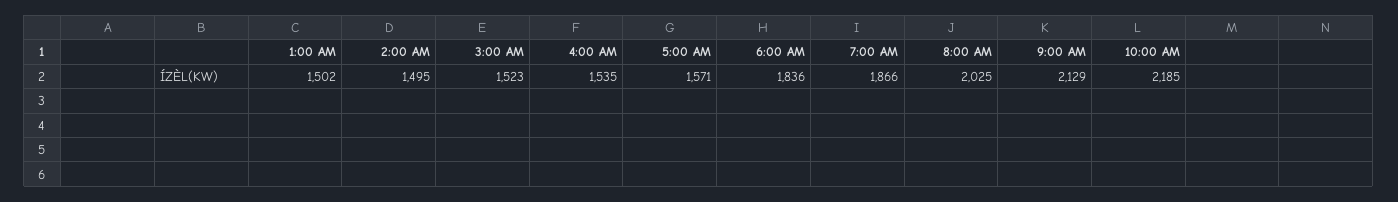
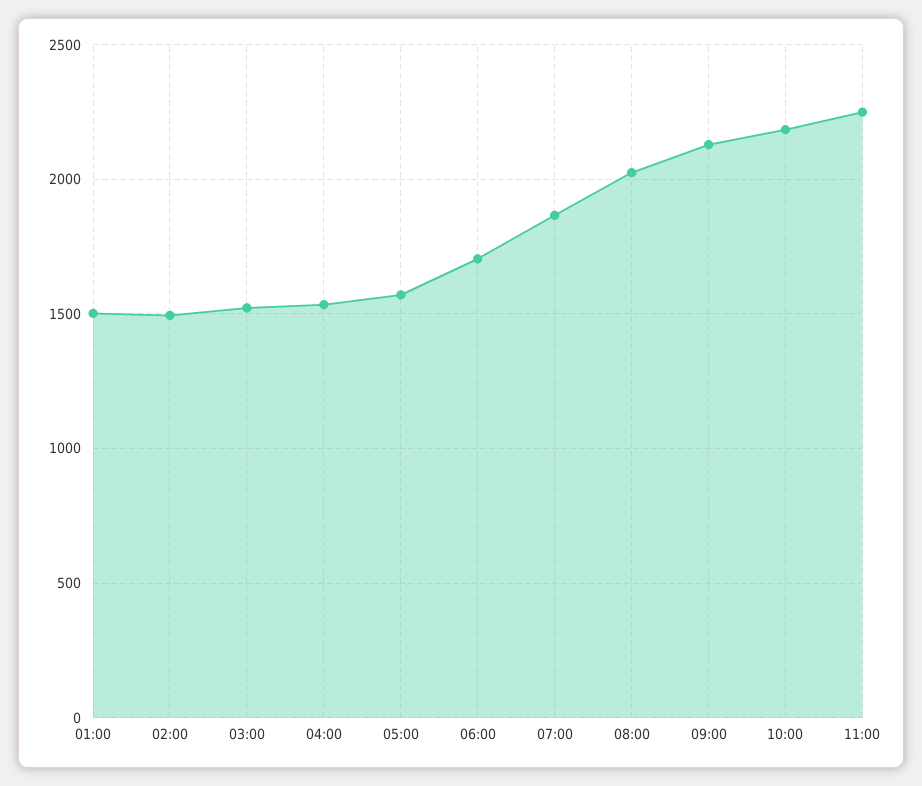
6:00 AM: 1836 -> 1700
11:00: none -> 2250

